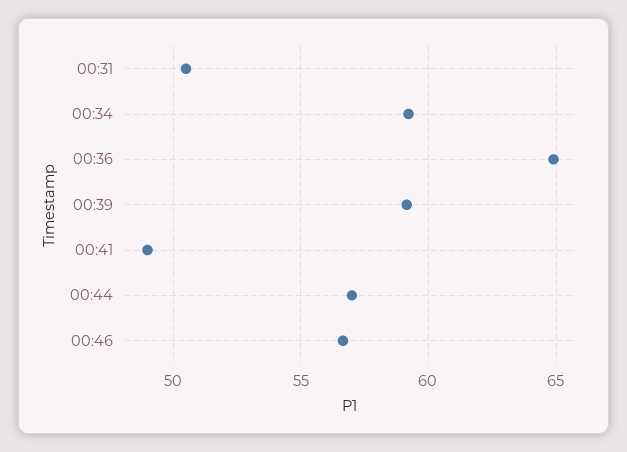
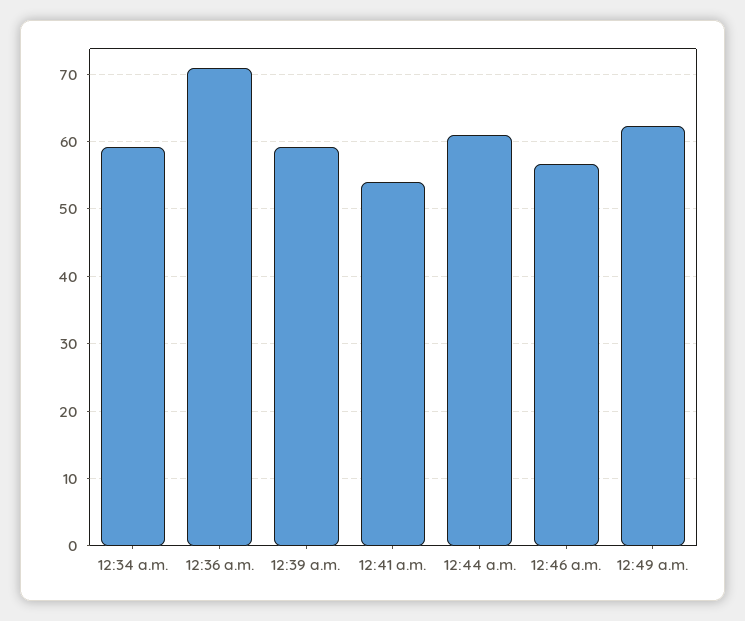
00:31: 50.5 -> none
00:36: 65 -> 71
00:41: 49 -> 54
00:44: 57 -> 61
12:49 a.m.: none -> 62

